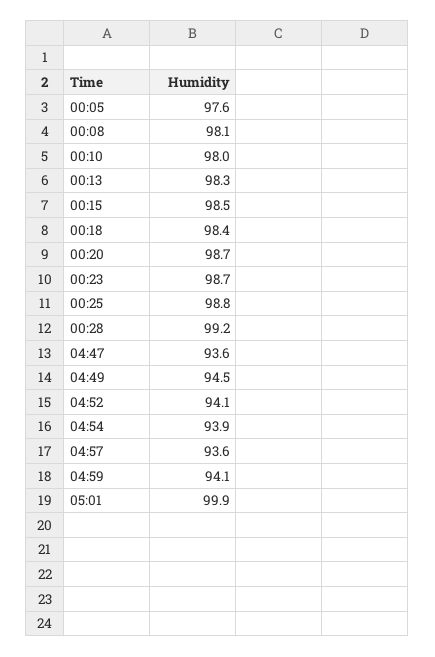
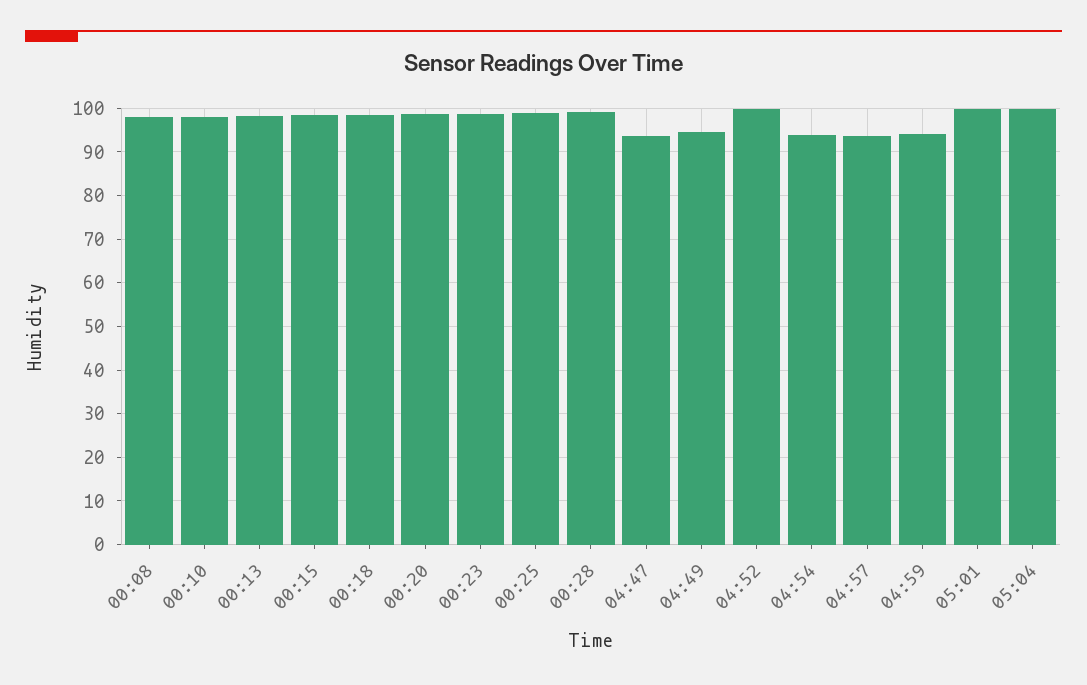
00:05: 97.6 -> none
04:52: 94.1 -> 100
05:04: none -> 100

